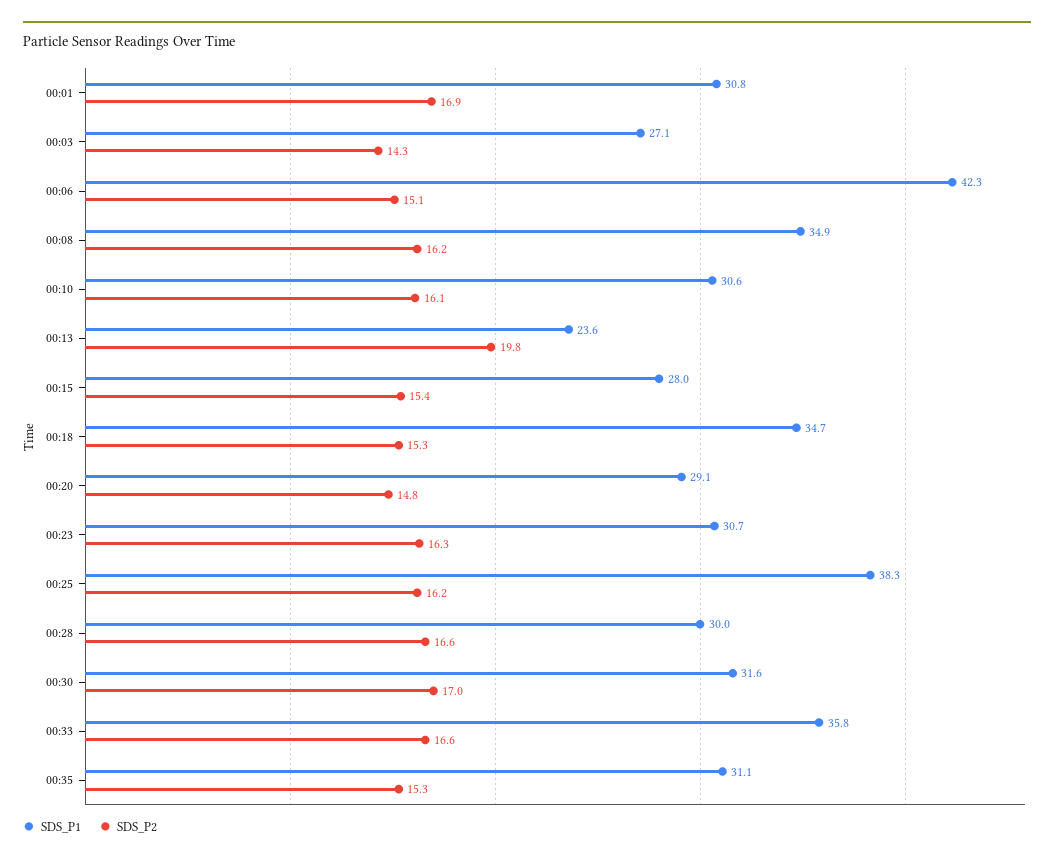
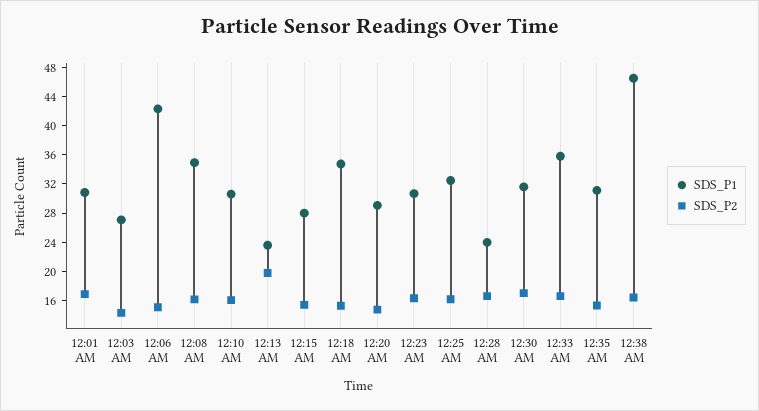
SDS_P1, 00:25: 38.3 -> 32
SDS_P1, 00:28: 30 -> 24
SDS_P1, 12:38 AM: none -> 46
SDS_P2, 12:38 AM: none -> 16

